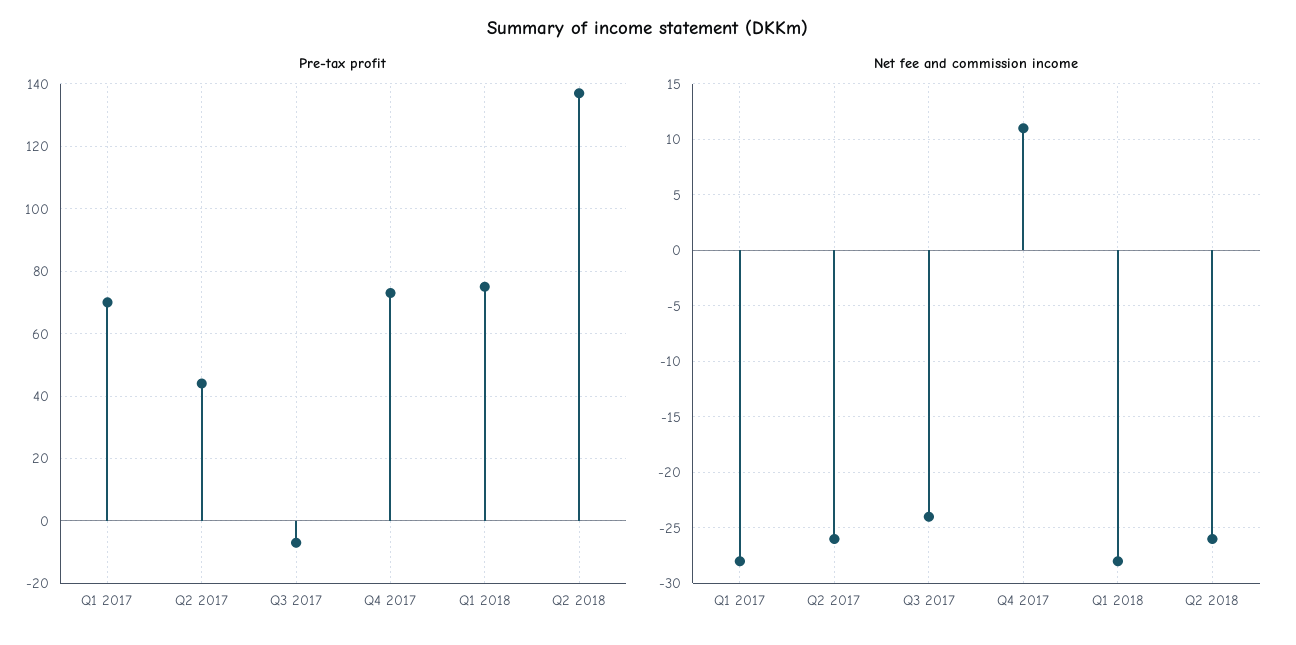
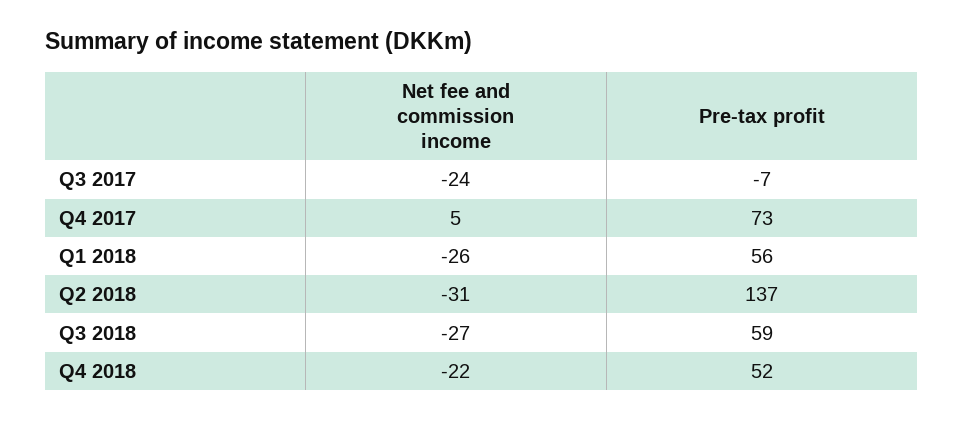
Pre-tax profit, Q1 2017: 70 -> none
Pre-tax profit, Q2 2017: 45 -> none
Pre-tax profit, Q1 2018: 75 -> 56
Net fee and commission income, Q1 2017: -28 -> none
Net fee and commission income, Q2 2017: -26 -> none
Net fee and commission income, Q4 2017: 11 -> 5
Net fee and commission income, Q1 2018: -28 -> -26
Net fee and commission income, Q2 2018: -26 -> -31
Net fee and commission income, Q3 2018: none -> -27
Pre-tax profit, Q3 2018: none -> 59
Net fee and commission income, Q4 2018: none -> -22
Pre-tax profit, Q4 2018: none -> 52

